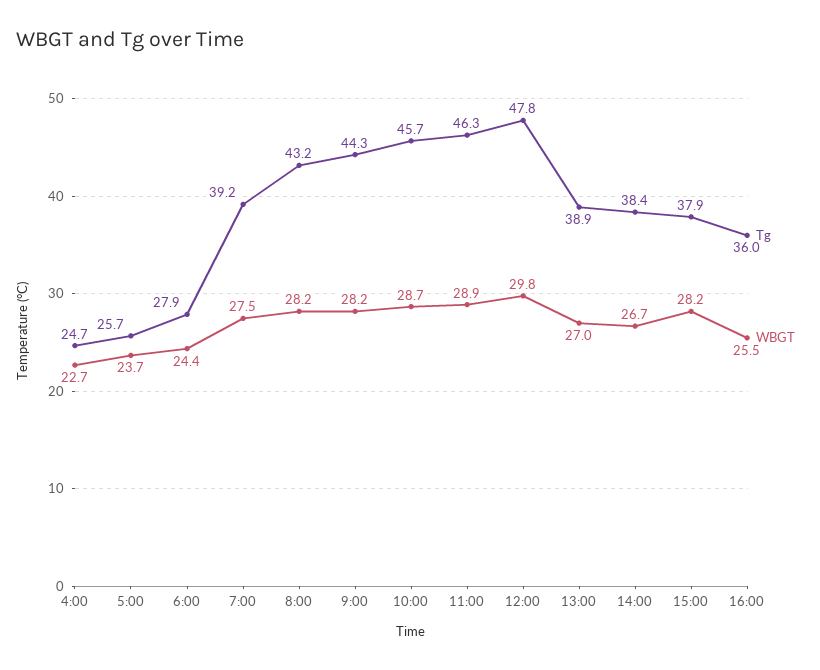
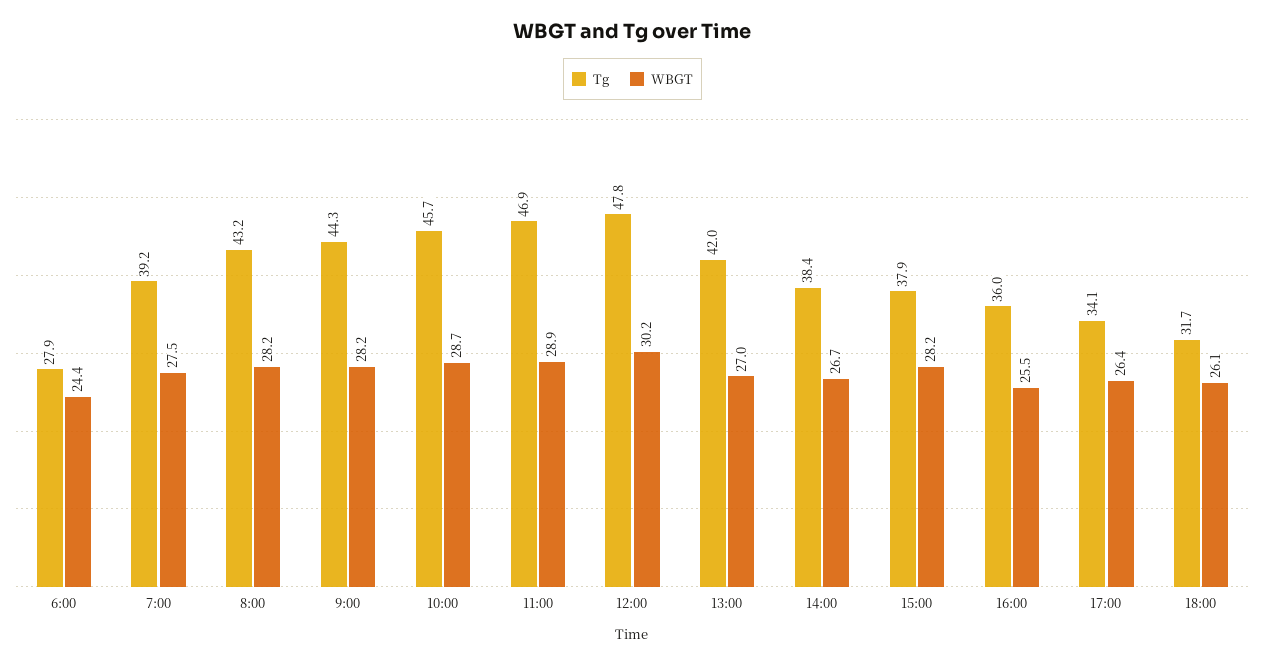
Tg, 4:00: 24.7 -> none
WBGT, 4:00: 22.7 -> none
Tg, 5:00: 25.7 -> none
WBGT, 5:00: 23.7 -> none
Tg, 11:00: 46.3 -> 46.9
WBGT, 12:00: 29.8 -> 30.2
Tg, 13:00: 38.9 -> 42
Tg, 17:00: none -> 34.1
WBGT, 17:00: none -> 26.4
Tg, 18:00: none -> 31.7
WBGT, 18:00: none -> 26.1

